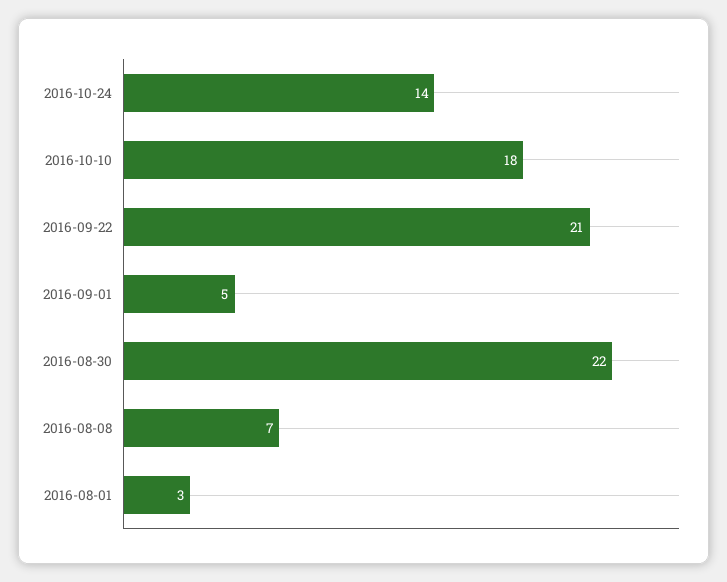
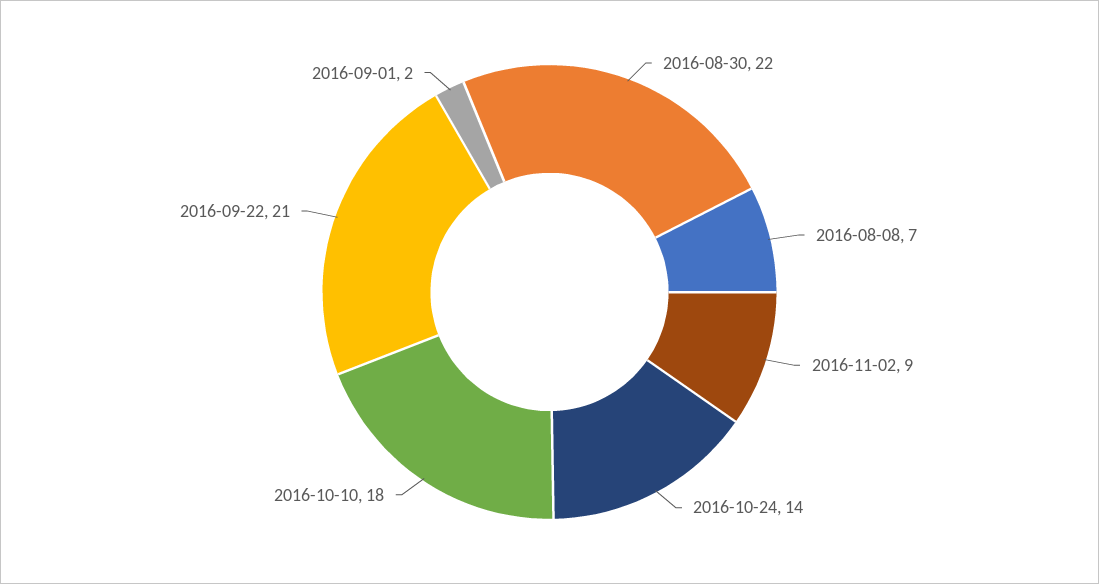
2016-09-01: 5 -> 2
2016-08-01: 3 -> none
2016-11-02: none -> 9

